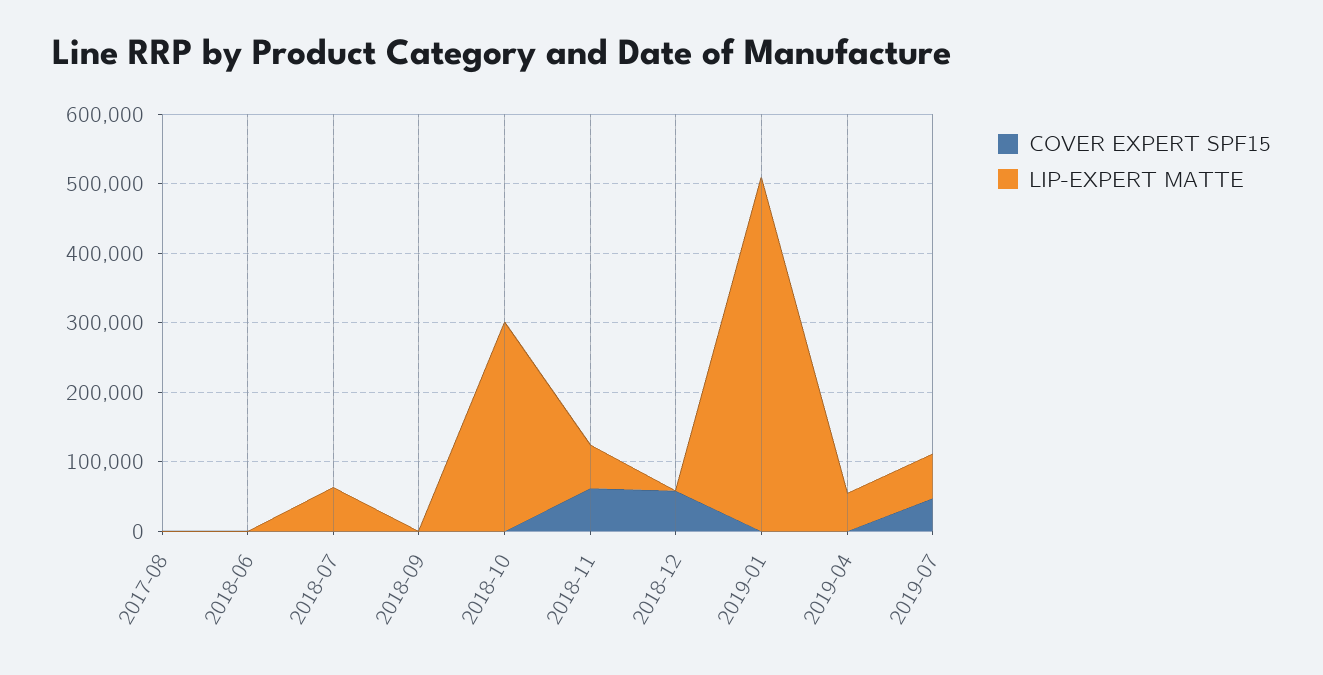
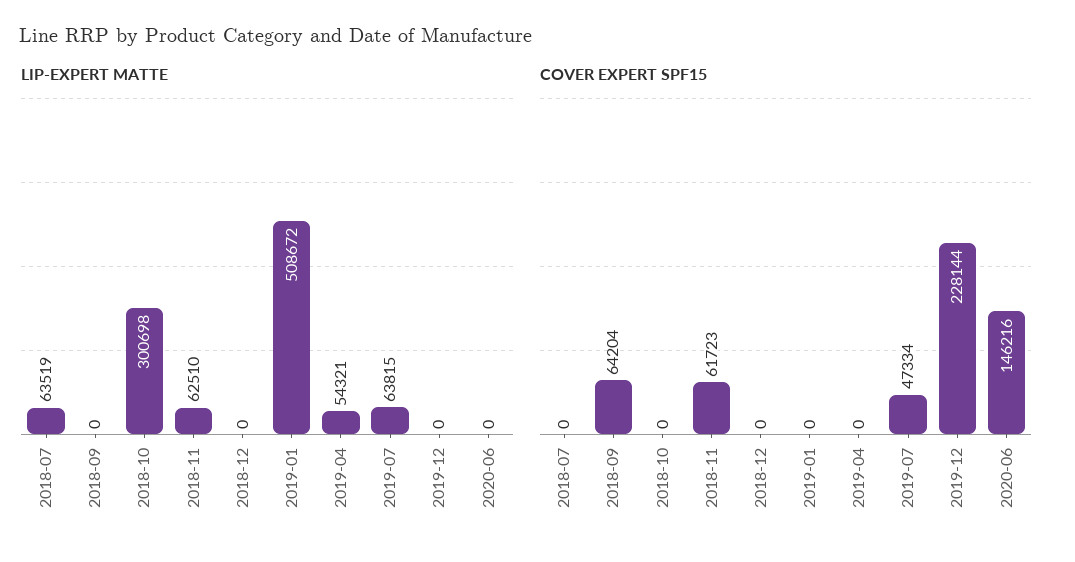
COVER EXPERT SPF15, 2017-08: 0 -> none
LIP-EXPERT MATTE, 2017-08: 0 -> none
COVER EXPERT SPF15, 2018-06: 0 -> none
LIP-EXPERT MATTE, 2018-06: 0 -> none
COVER EXPERT SPF15, 2018-09: 0 -> 64204
COVER EXPERT SPF15, 2018-12: 60000 -> 0
LIP-EXPERT MATTE, 2019-12: none -> 0
LIP-EXPERT MATTE, 2020-06: none -> 0
COVER EXPERT SPF15, 2019-12: none -> 228144
COVER EXPERT SPF15, 2020-06: none -> 146216

